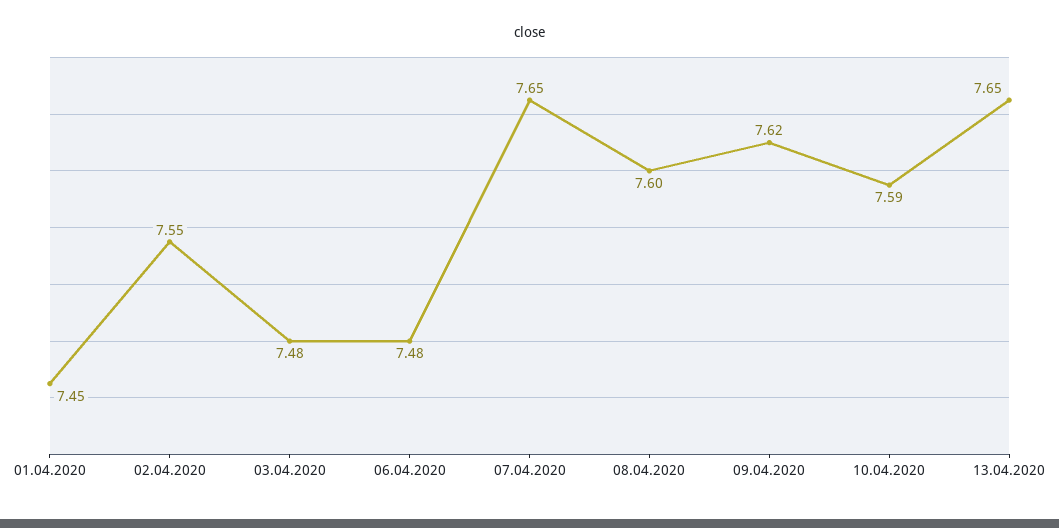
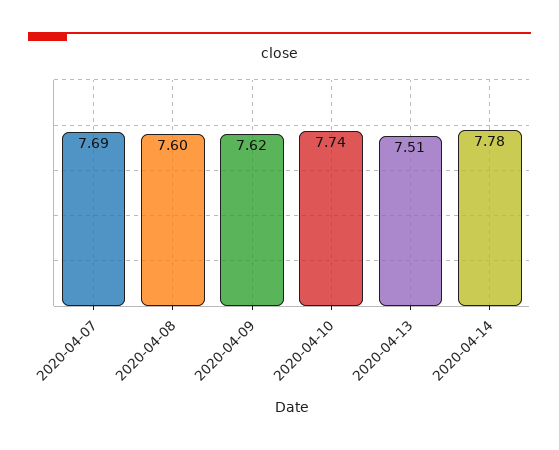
01.04.2020: 7.45 -> none
02.04.2020: 7.55 -> none
03.04.2020: 7.48 -> none
06.04.2020: 7.48 -> none
07.04.2020: 7.65 -> 7.69
10.04.2020: 7.59 -> 7.74
13.04.2020: 7.65 -> 7.51
2020-04-14: none -> 7.78

